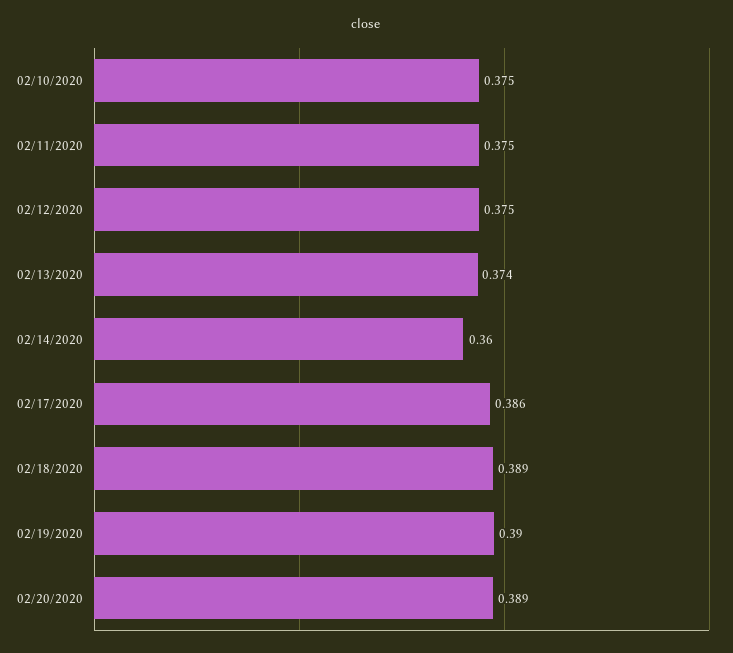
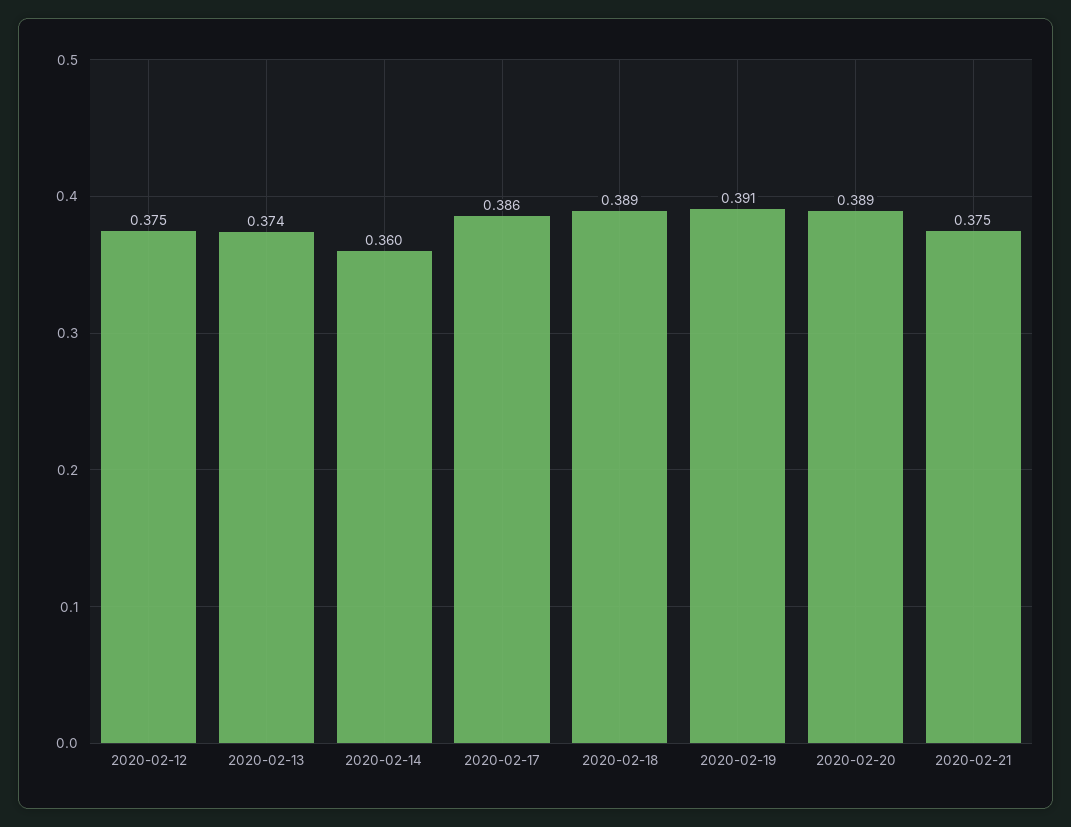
02/10/2020: 0.375 -> none
02/11/2020: 0.375 -> none
02/19/2020: 0.39 -> 0.391
2020-02-21: none -> 0.375

